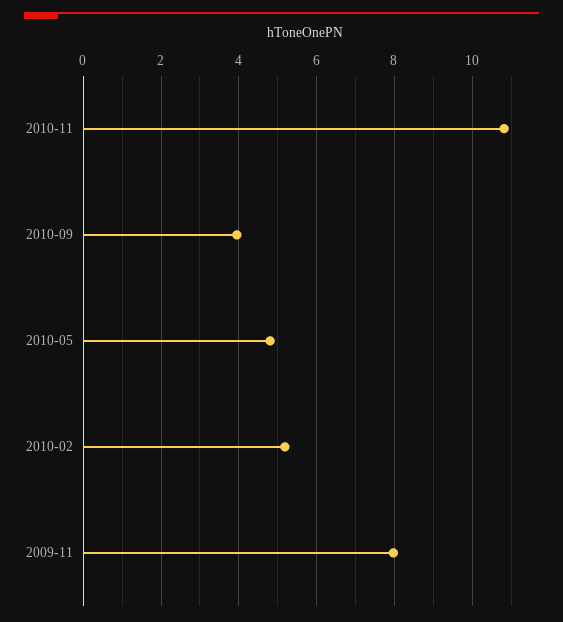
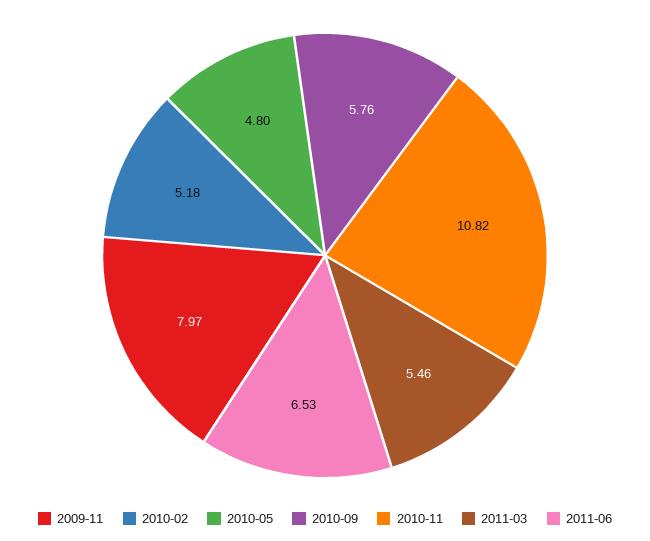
2010-09: 4 -> 5.76
2011-03: none -> 5.46
2011-06: none -> 6.53

